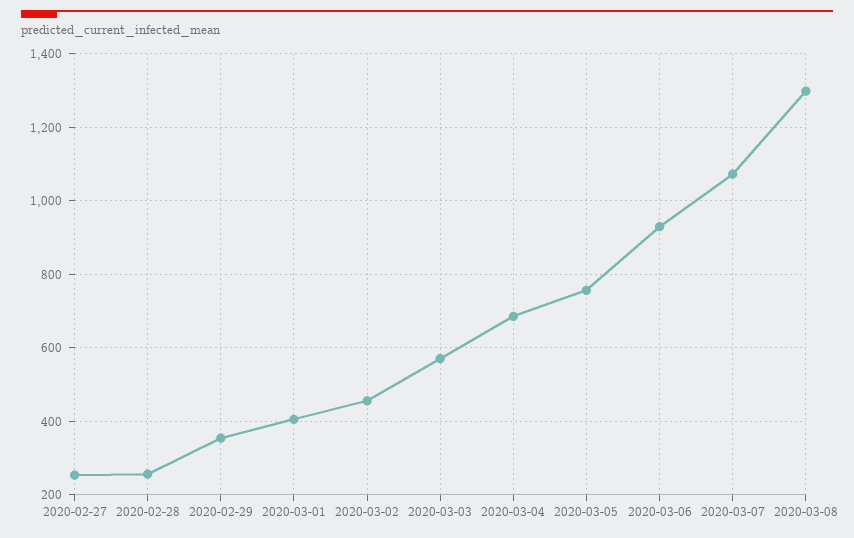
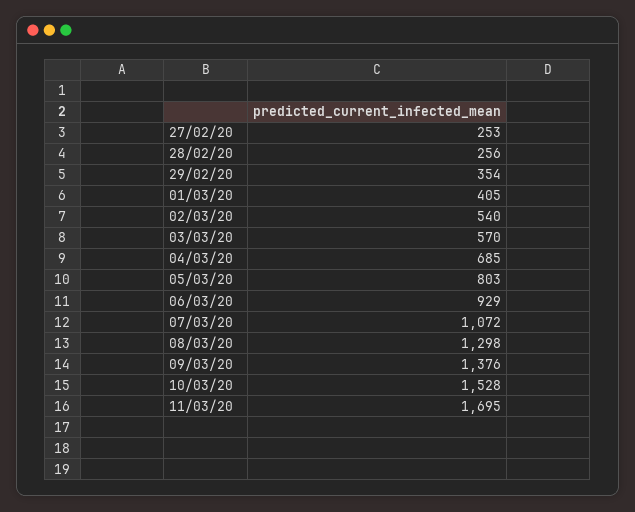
2020-03-02: 460 -> 540
2020-03-05: 760 -> 803
09/03/20: none -> 1376
10/03/20: none -> 1528
11/03/20: none -> 1695

